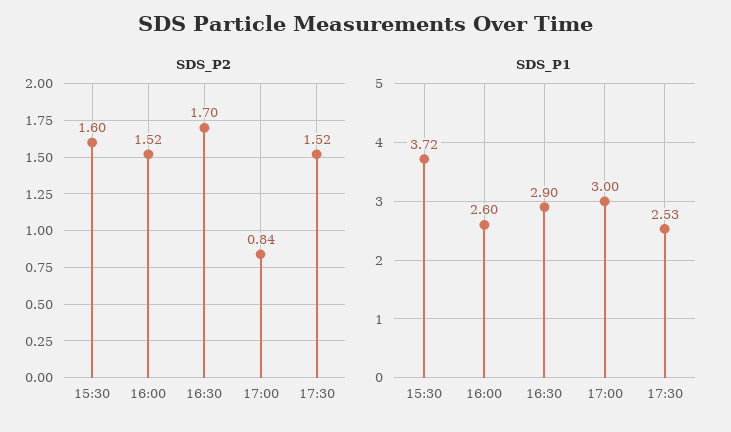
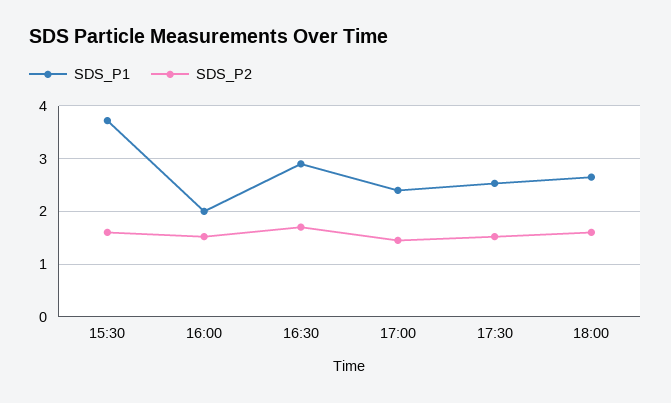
SDS_P2, 17:00: 0.84 -> 1.4
SDS_P1, 16:00: 2.6 -> 2
SDS_P1, 17:00: 3 -> 2.4
SDS_P1, 18:00: none -> 2.6
SDS_P2, 18:00: none -> 1.6

